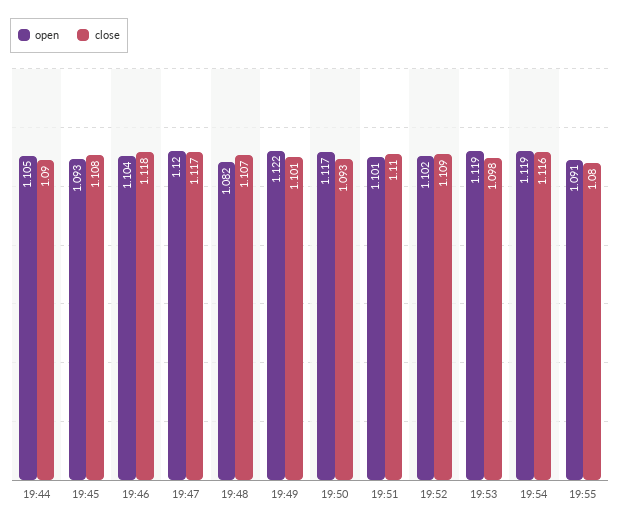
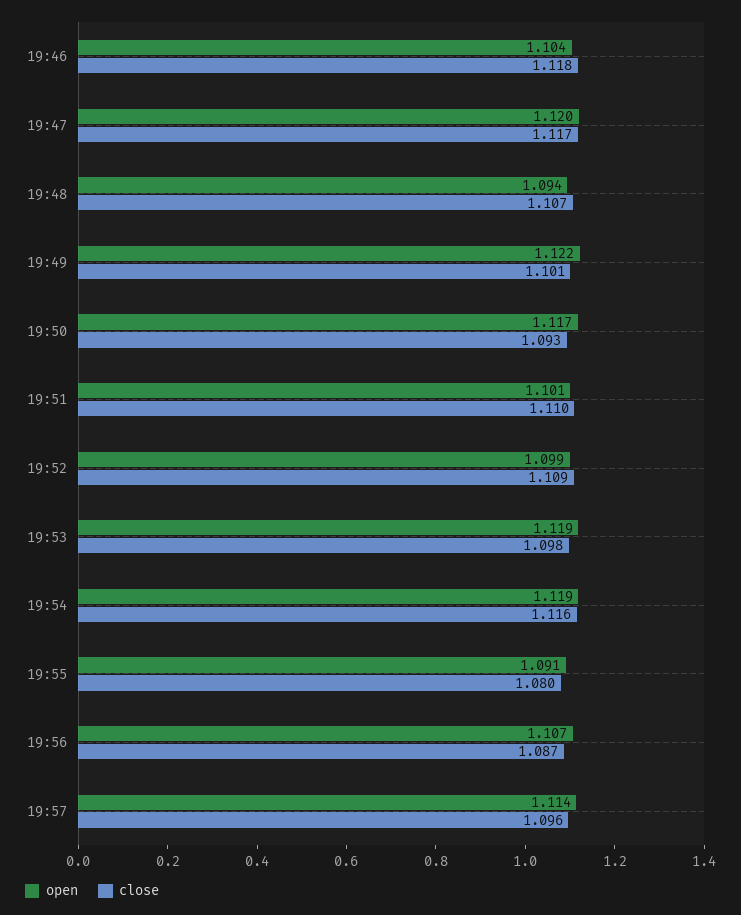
open, 19:44: 1.105 -> none
close, 19:44: 1.09 -> none
open, 19:45: 1.093 -> none
close, 19:45: 1.108 -> none
open, 19:48: 1.082 -> 1.094
open, 19:52: 1.102 -> 1.099
open, 19:56: none -> 1.107
close, 19:56: none -> 1.087
open, 19:57: none -> 1.114
close, 19:57: none -> 1.096

